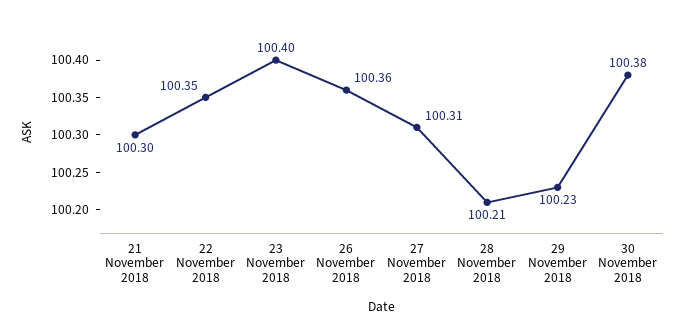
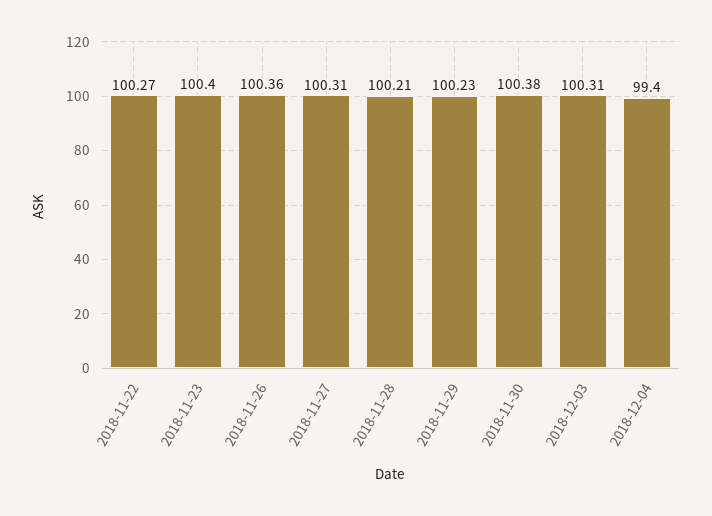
21 November 2018: 100.3 -> none
22 November 2018: 100.35 -> 100.27
2018-12-03: none -> 100.31
2018-12-04: none -> 99.4

